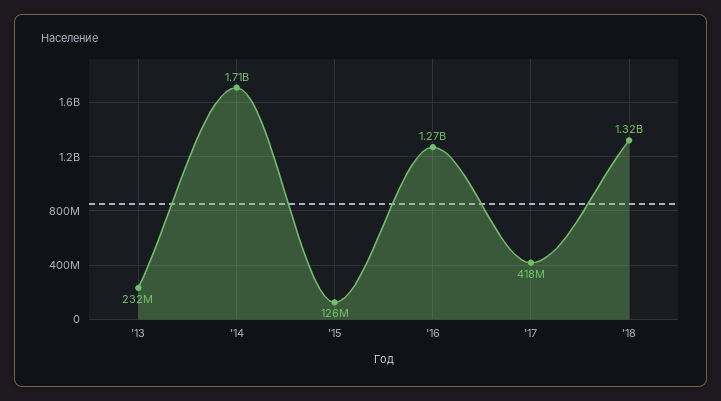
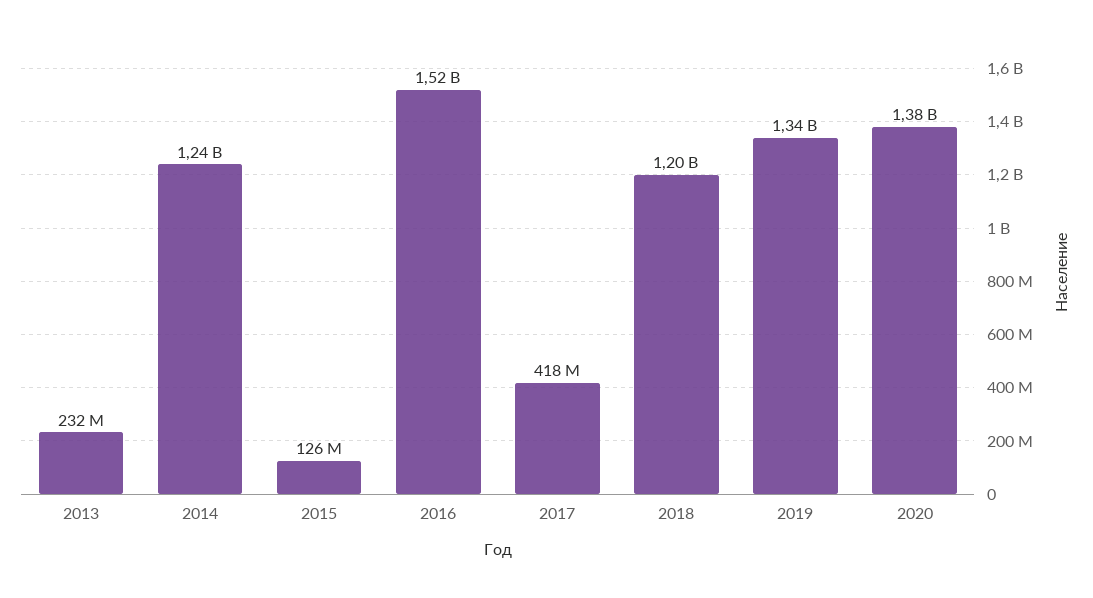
'14: 1710000000 -> 1240000000
'16: 1270000000 -> 1520000000
'18: 1320000000 -> 1200000000
2019: none -> 1340000000
2020: none -> 1380000000

